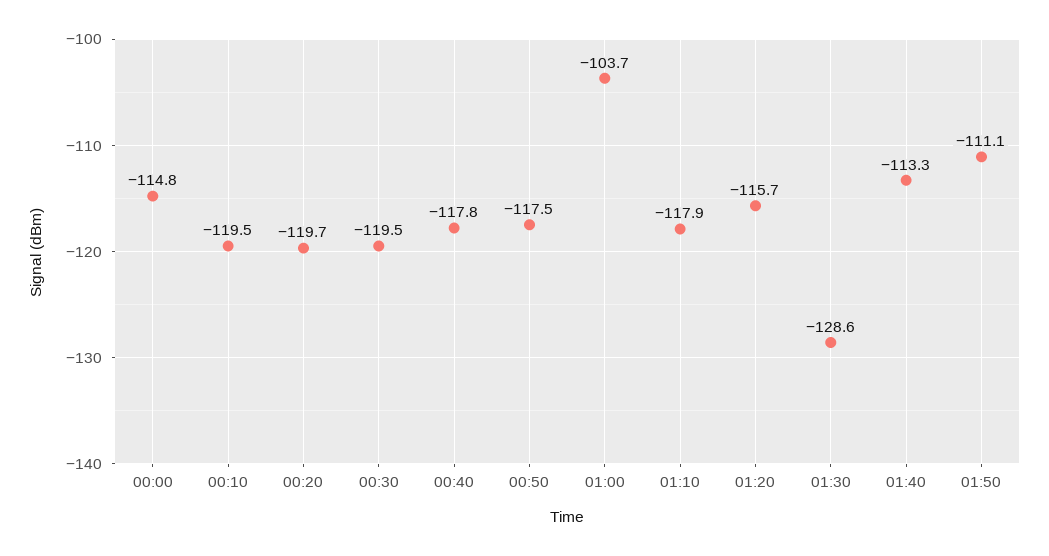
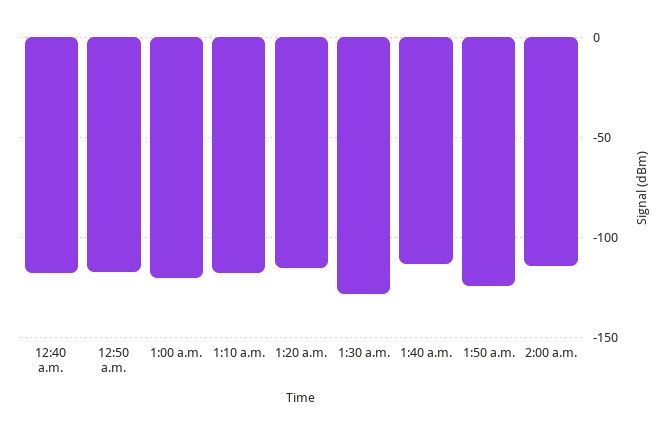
00:00: -114.8 -> none
00:10: -119.5 -> none
00:20: -119.7 -> none
00:30: -119.5 -> none
01:00: -103.7 -> -120
01:50: -111.1 -> -125
2:00 a.m.: none -> -115

